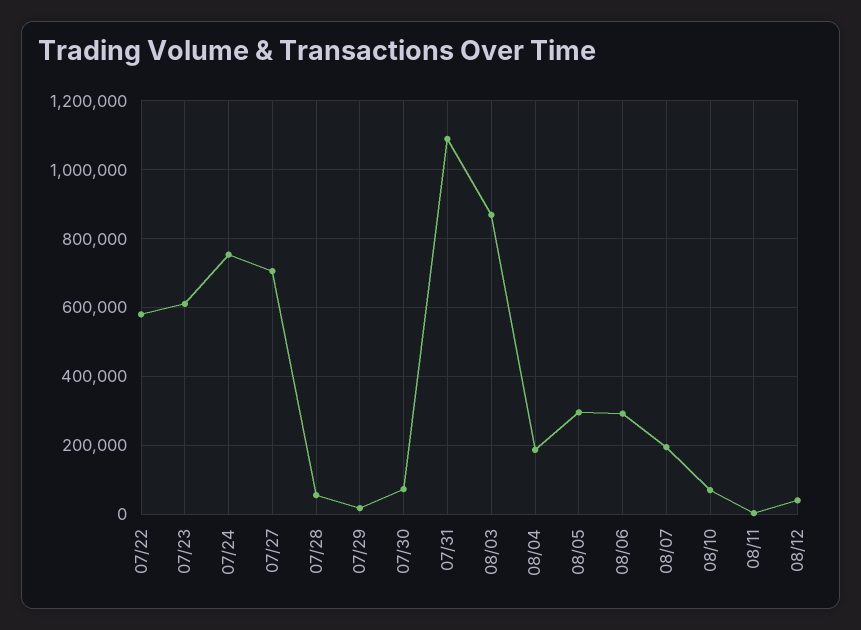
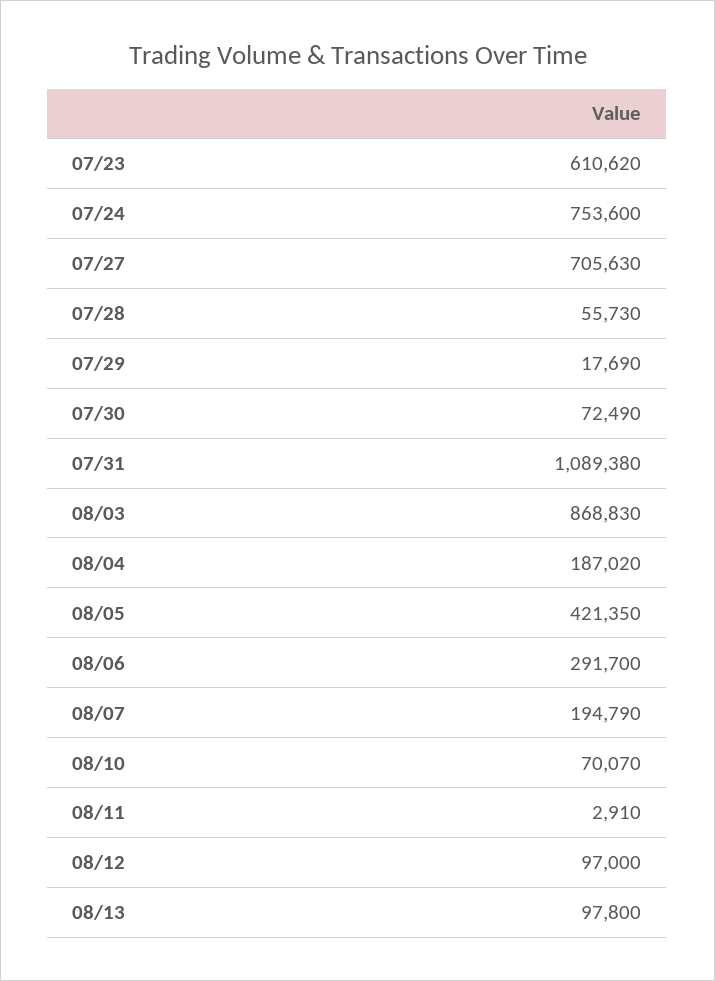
07/22: 580000 -> none
08/05: 300000 -> 421350
08/12: 40000 -> 97000
08/13: none -> 97800

